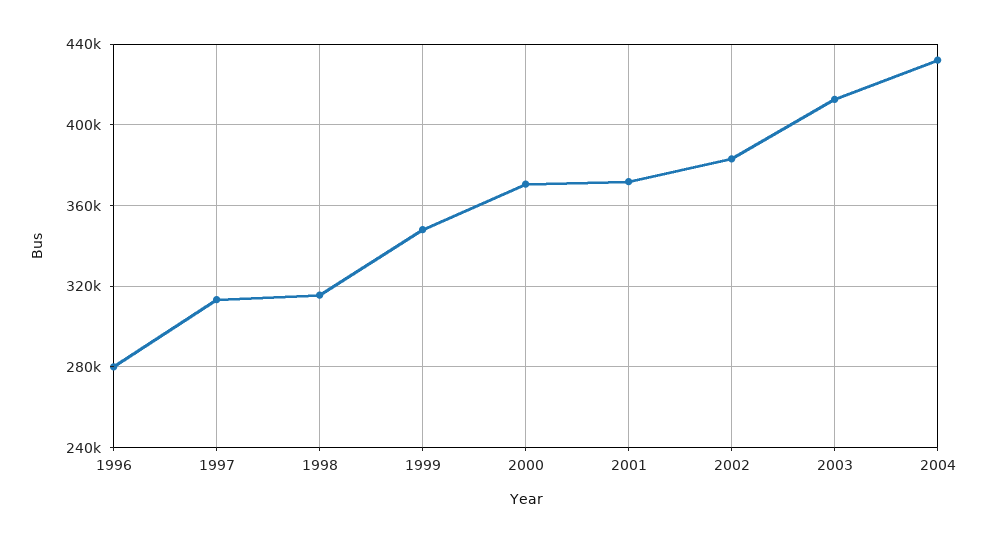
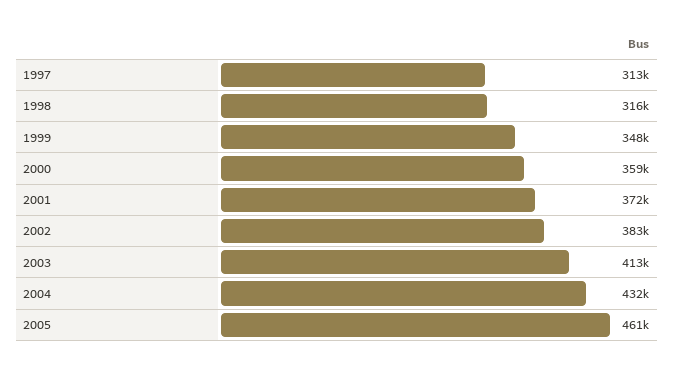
1996: 280000 -> none
2000: 370000 -> 359000
2005: none -> 461000

